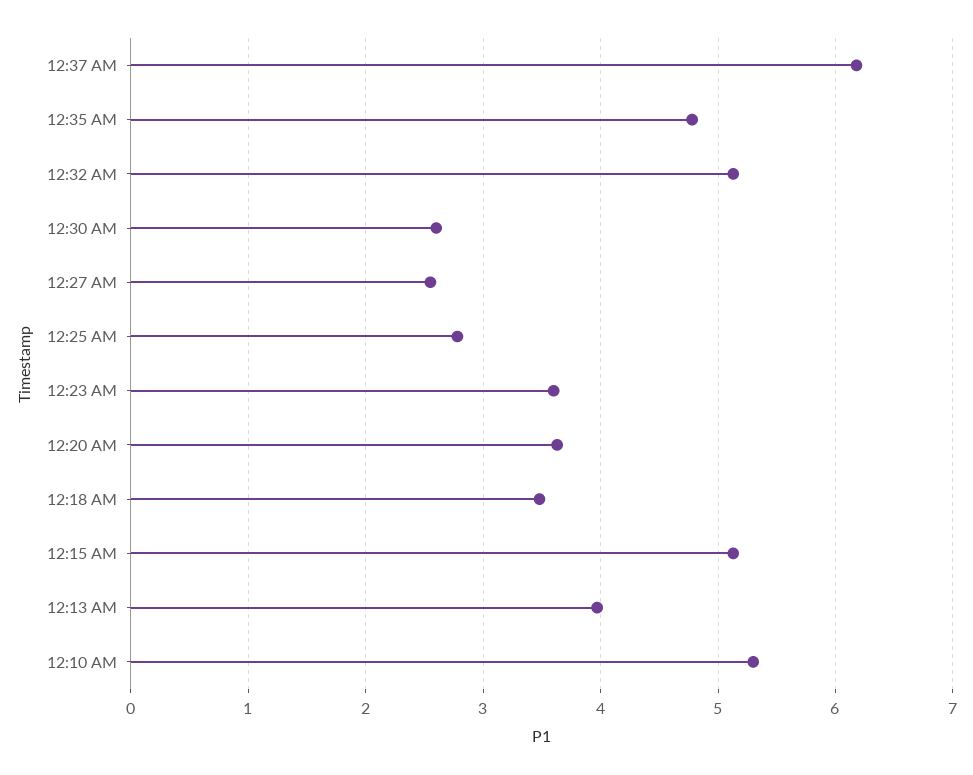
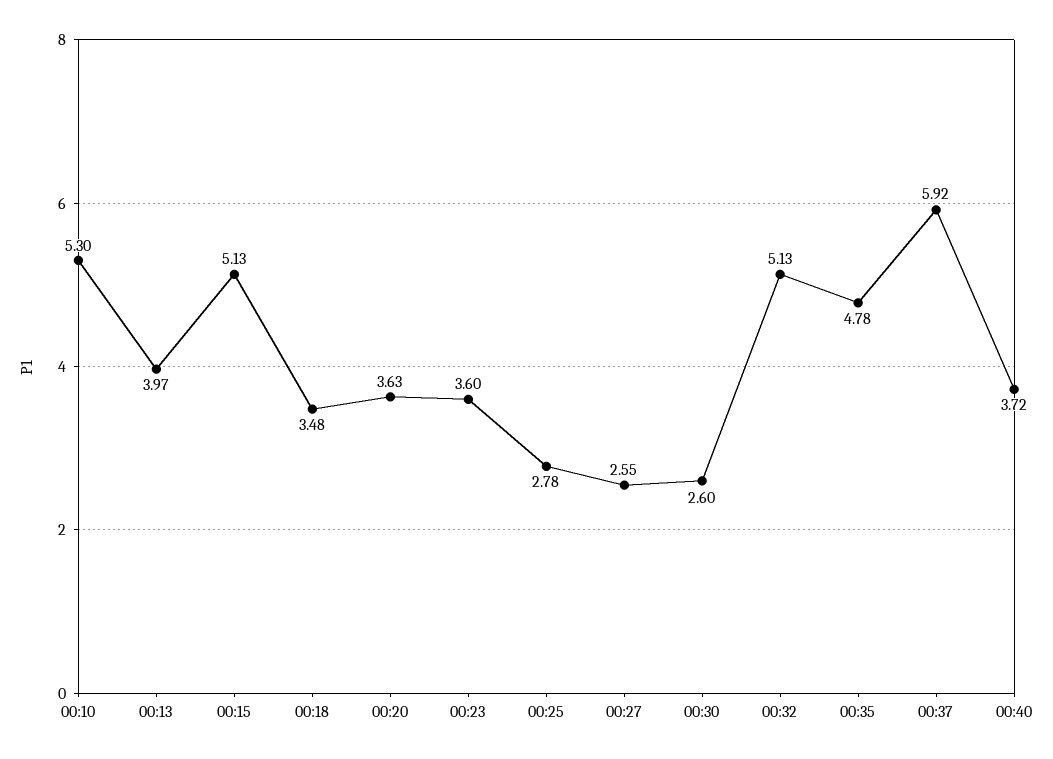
12:37 AM: 6.2 -> 5.92
00:40: none -> 3.72

